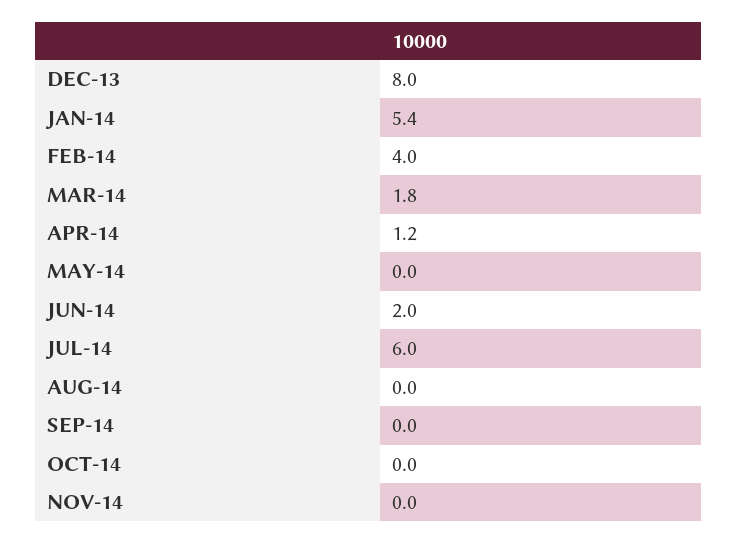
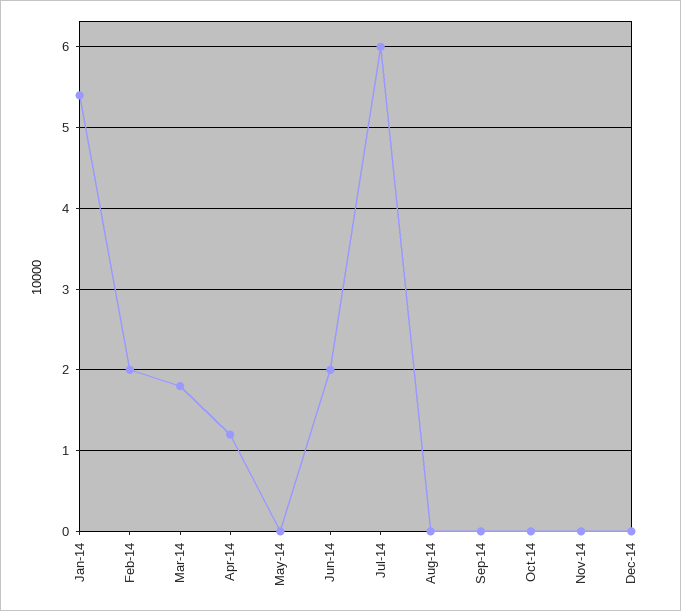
DEC-13: 8 -> none
FEB-14: 4 -> 2
Dec-14: none -> 0

